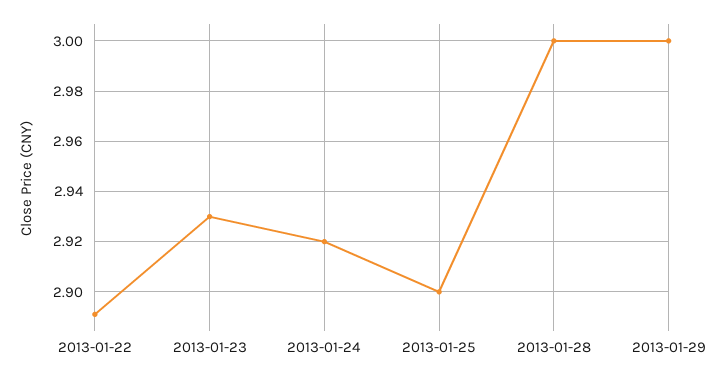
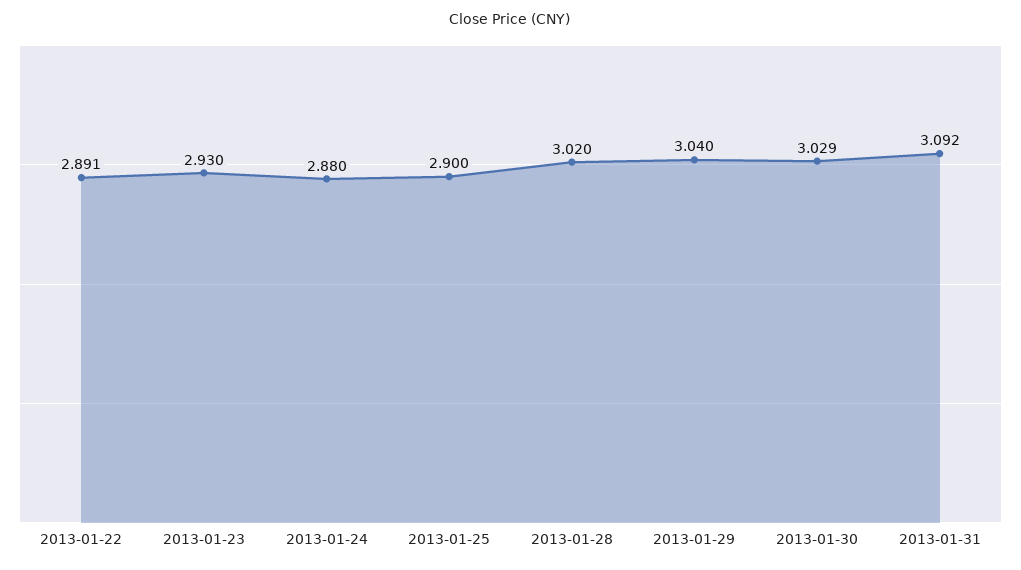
2013-01-24: 2.92 -> 2.88
2013-01-28: 3 -> 3.02
2013-01-29: 3 -> 3.04
2013-01-30: none -> 3.029
2013-01-31: none -> 3.092

